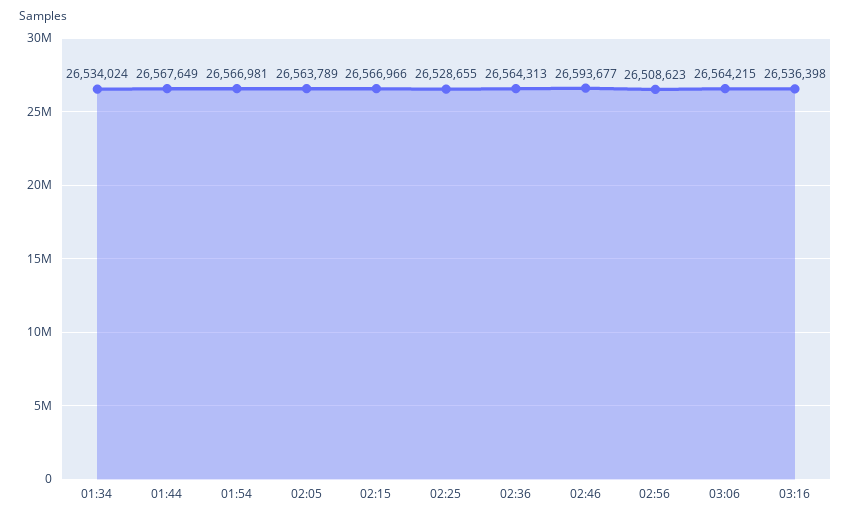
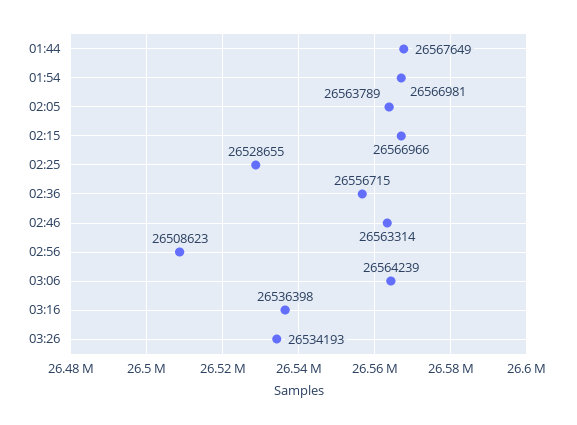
01:34: 26534024 -> none
02:36: 26564313 -> 26556715
02:46: 26593677 -> 26563314
03:06: 26564215 -> 26564239
03:26: none -> 26534193

